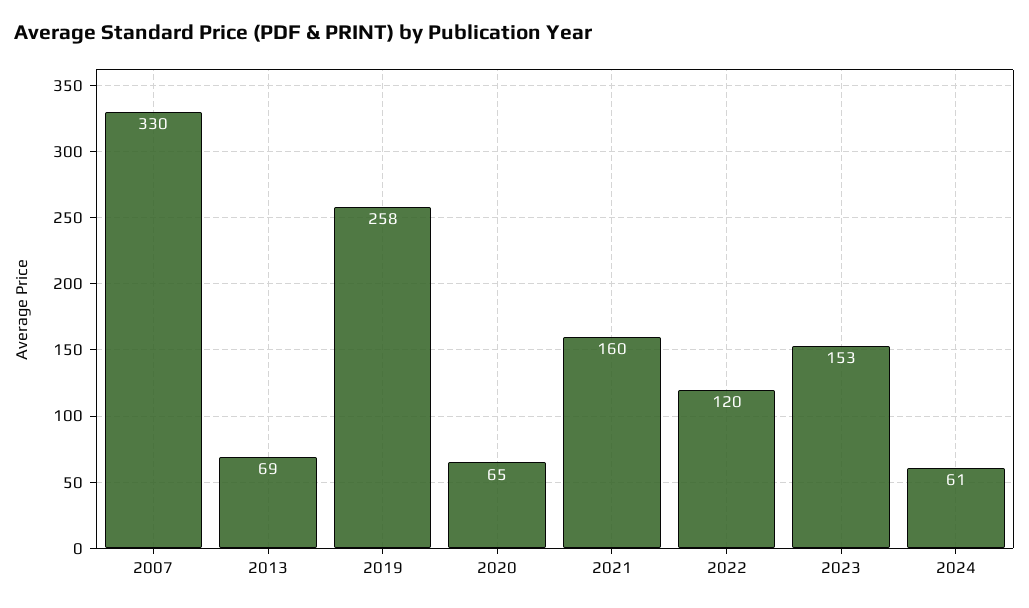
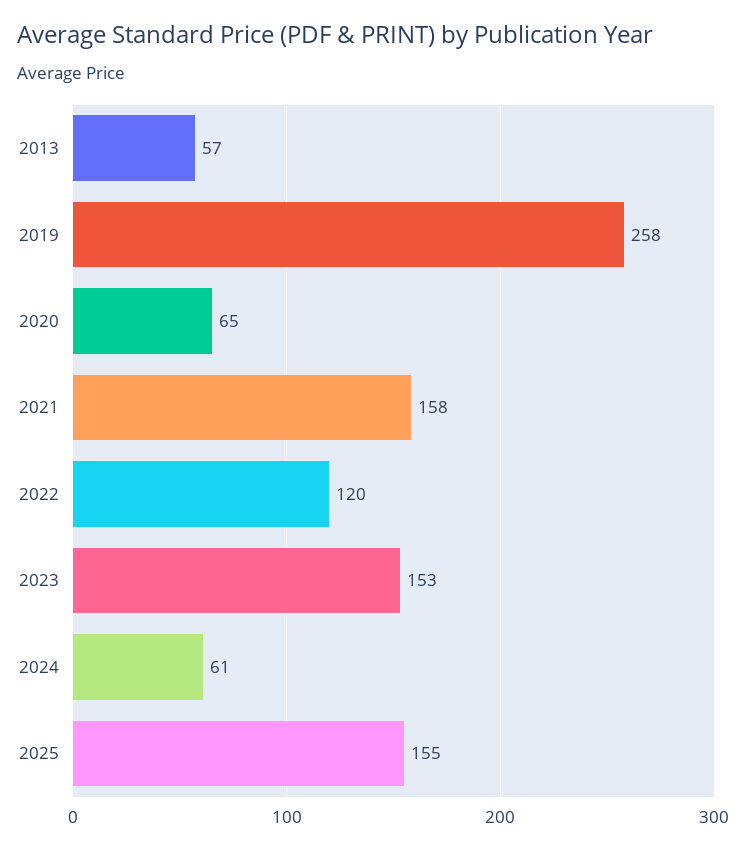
2007: 330 -> none
2013: 69 -> 57
2021: 160 -> 158
2025: none -> 155

